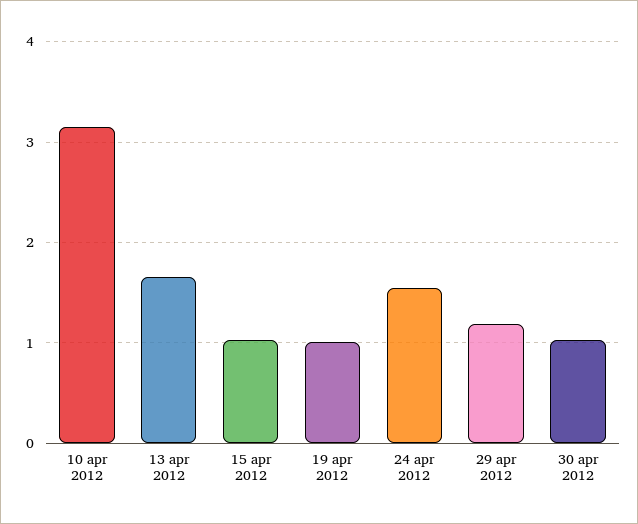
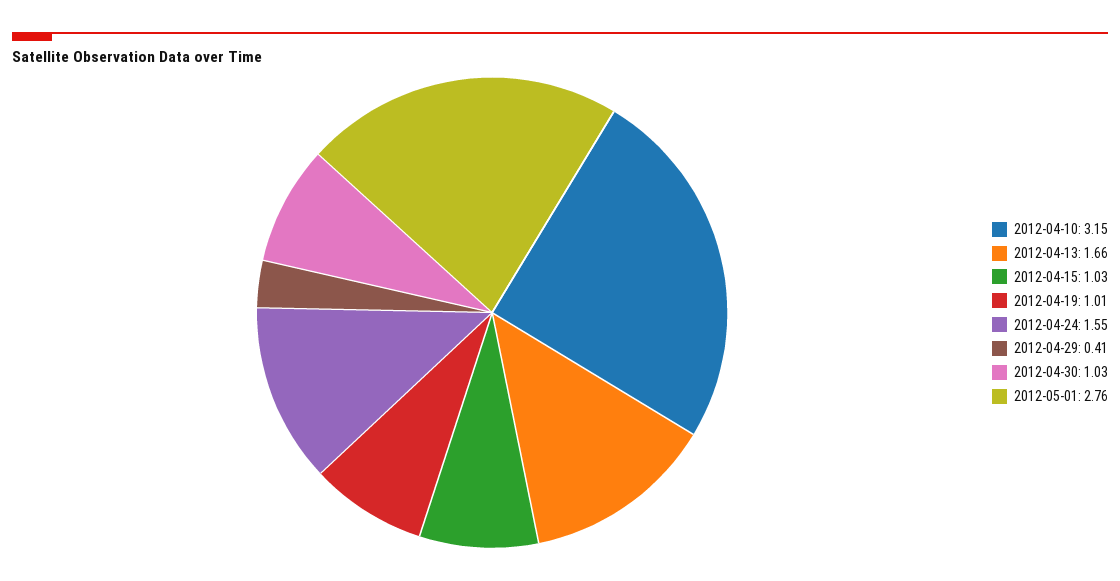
29 apr 2012: 1.2 -> 0.41
2012-05-01: none -> 2.76

